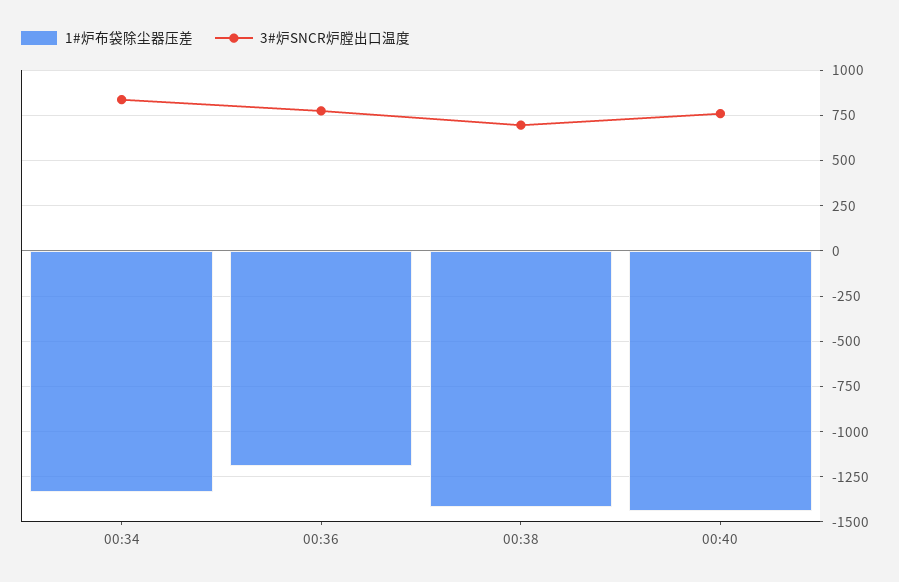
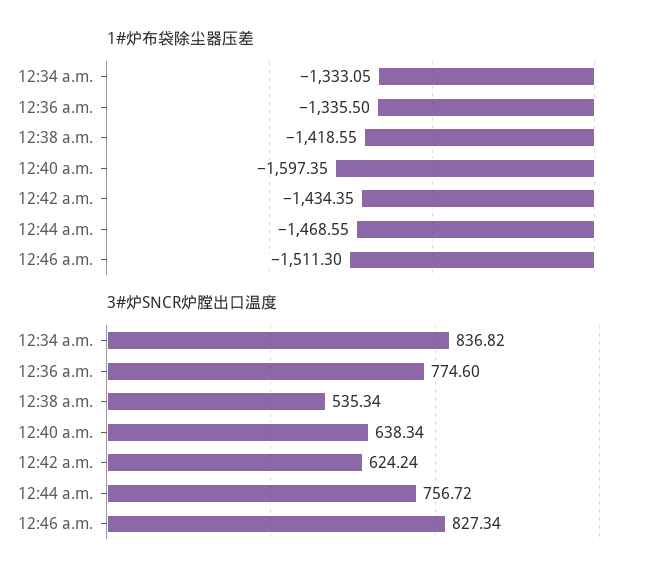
1#炉布袋除尘器压差, 00:36: -1200 -> -1335.5
3#炉SNCR炉膛出口温度, 00:38: 700 -> 535.34
1#炉布袋除尘器压差, 00:40: -1450 -> -1597.35
3#炉SNCR炉膛出口温度, 00:40: 750 -> 638.34
1#炉布袋除尘器压差, 12:42 a.m.: none -> -1434.35
1#炉布袋除尘器压差, 12:44 a.m.: none -> -1468.55
1#炉布袋除尘器压差, 12:46 a.m.: none -> -1511.3
3#炉SNCR炉膛出口温度, 12:42 a.m.: none -> 624.24
3#炉SNCR炉膛出口温度, 12:44 a.m.: none -> 756.72
3#炉SNCR炉膛出口温度, 12:46 a.m.: none -> 827.34

